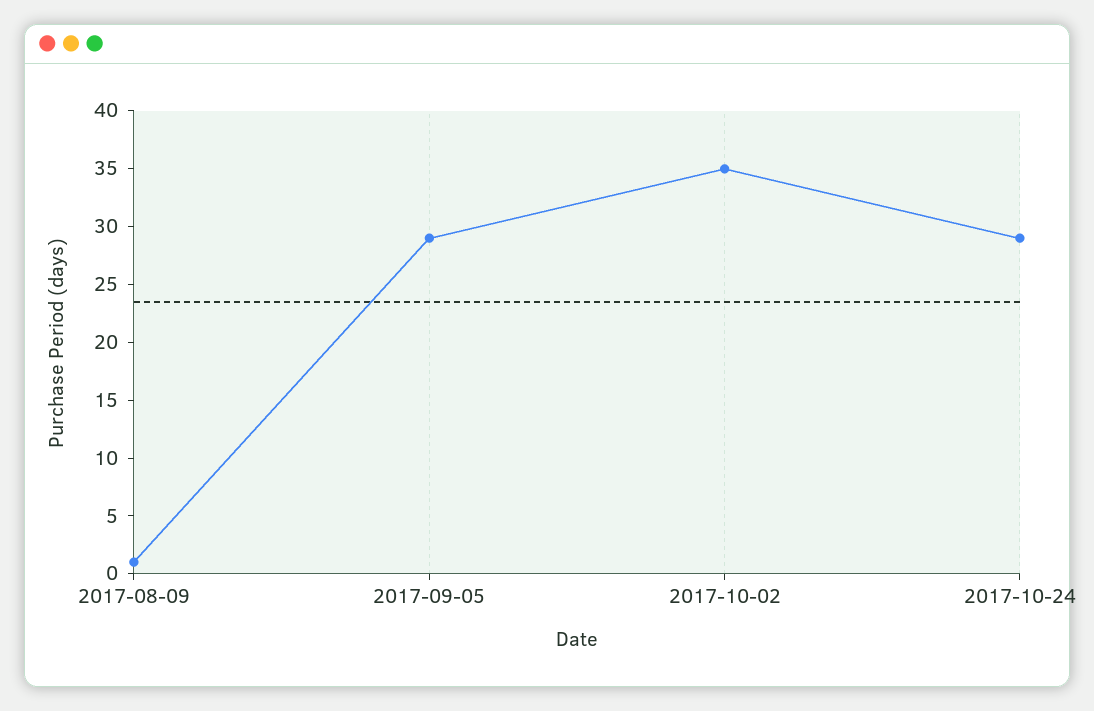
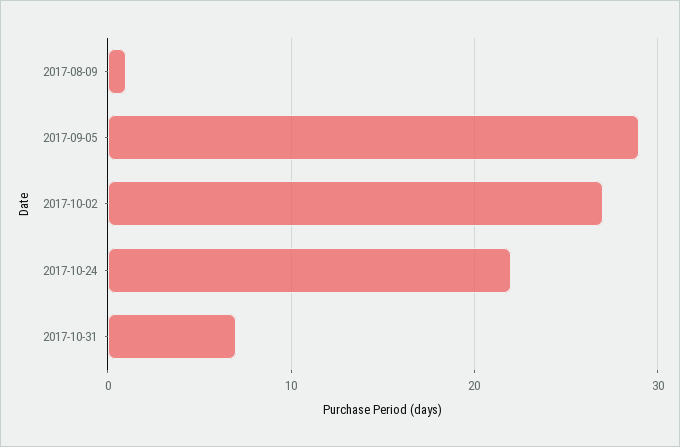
2017-10-02: 35 -> 27
2017-10-24: 29 -> 22
2017-10-31: none -> 7

